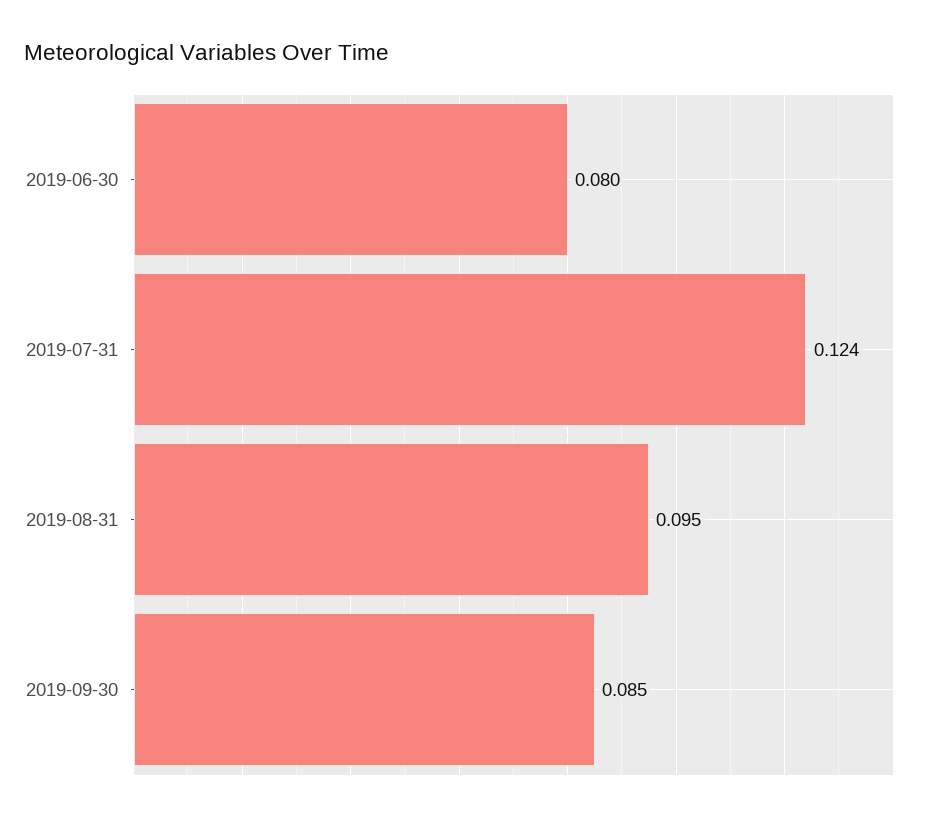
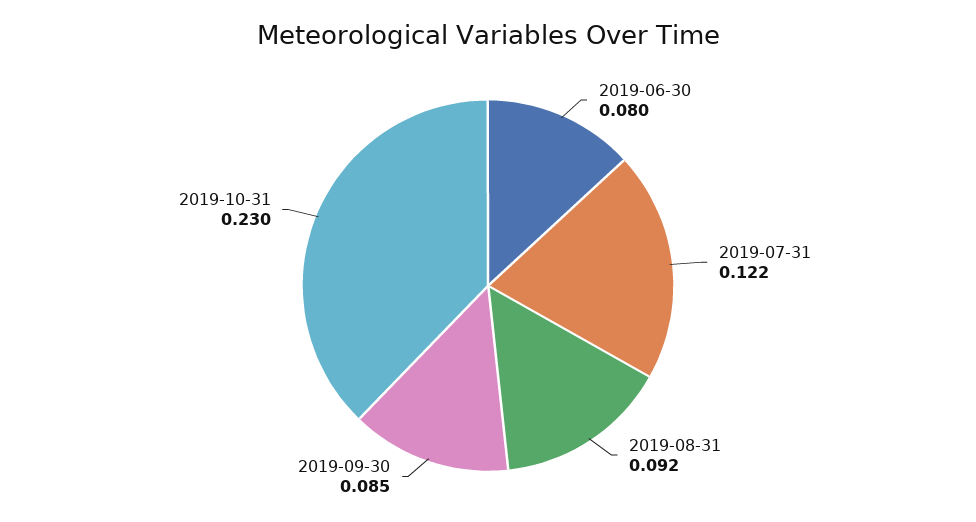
2019-07-31: 0.124 -> 0.122
2019-08-31: 0.095 -> 0.092
2019-10-31: none -> 0.23

